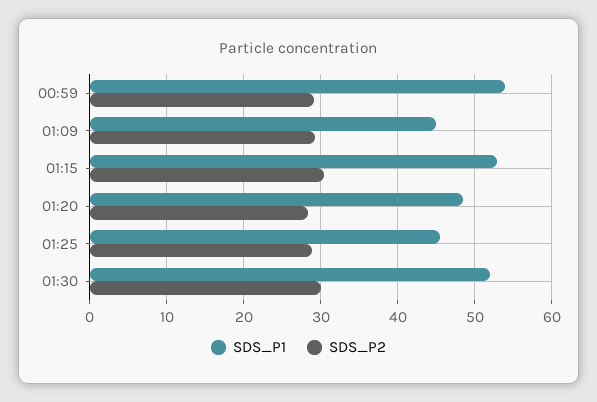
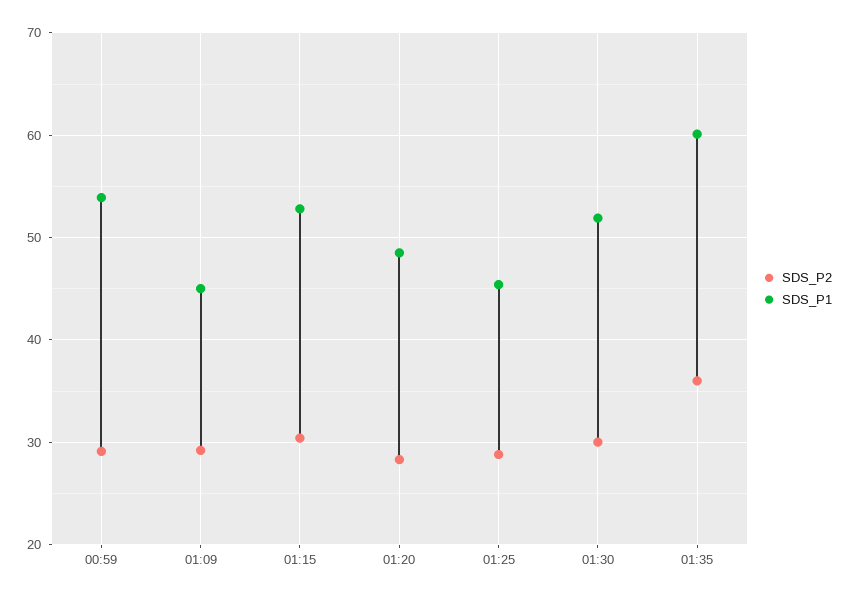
SDS_P2, 01:35: none -> 36
SDS_P1, 01:35: none -> 60

